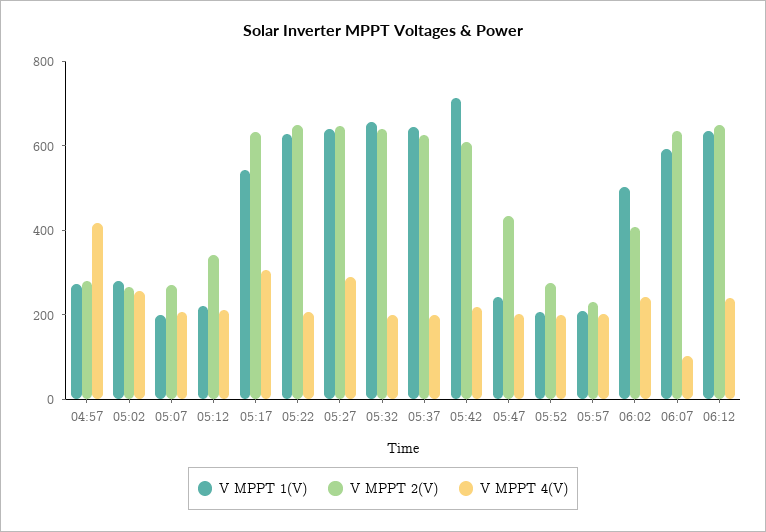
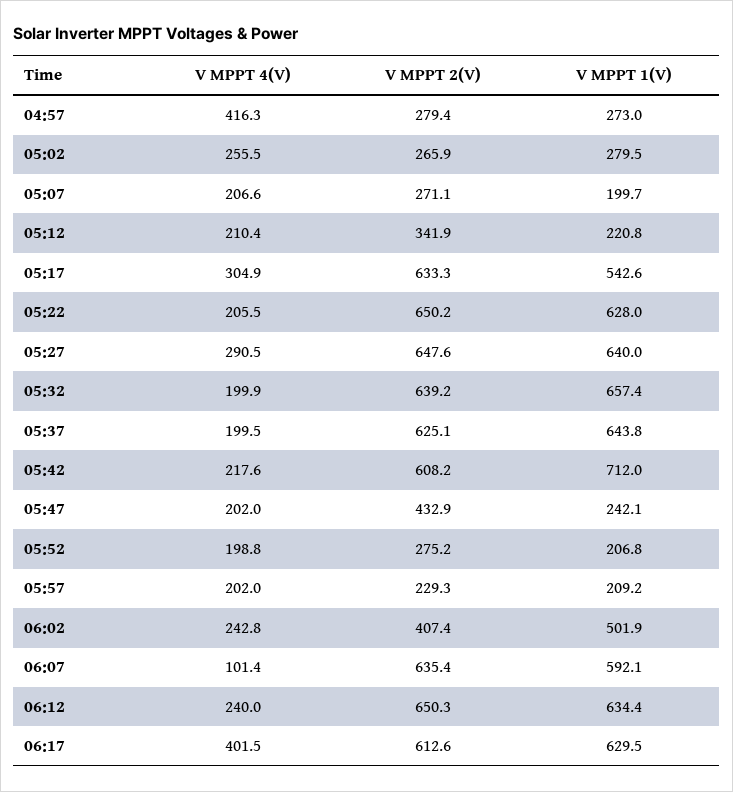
V MPPT 4(V), 06:17: none -> 401.5
V MPPT 2(V), 06:17: none -> 612.6
V MPPT 1(V), 06:17: none -> 629.5

